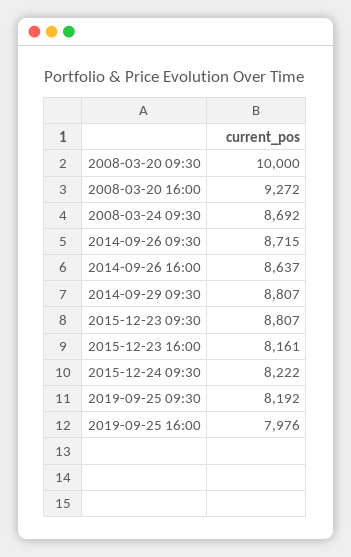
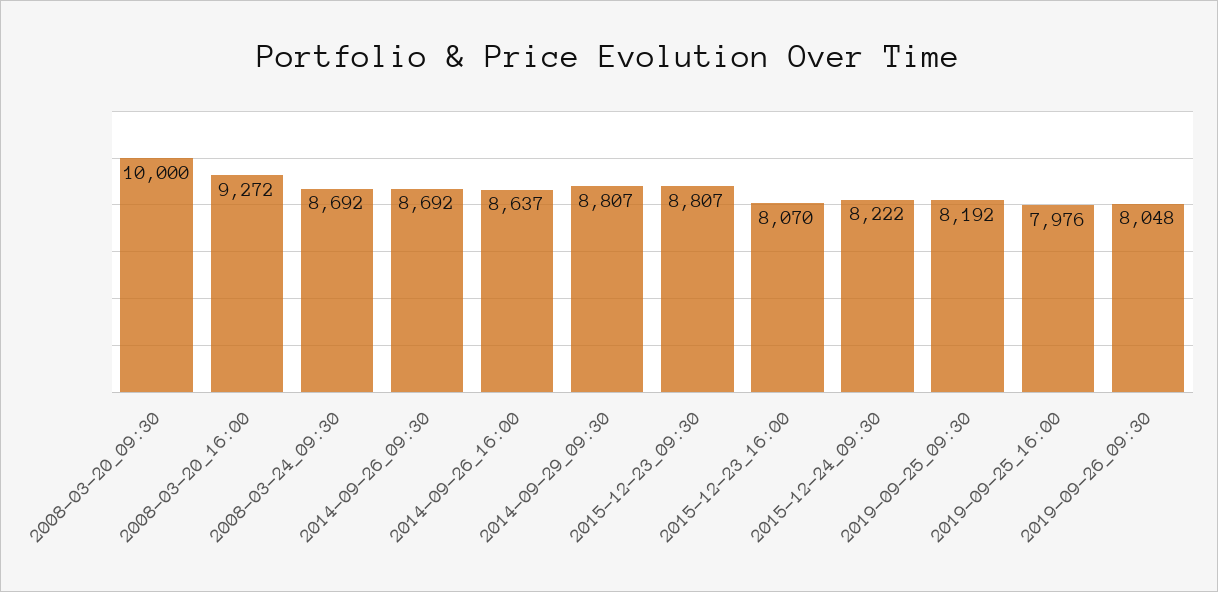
2014-09-26 09:30: 8715 -> 8692
2015-12-23 16:00: 8161 -> 8070
2019-09-26_09:30: none -> 8048

